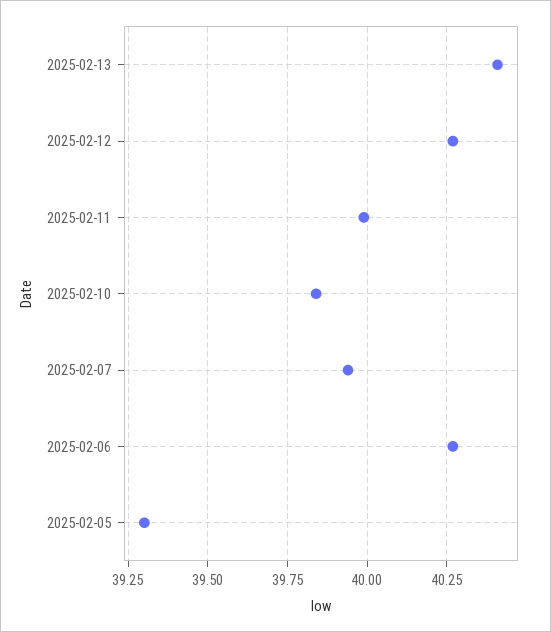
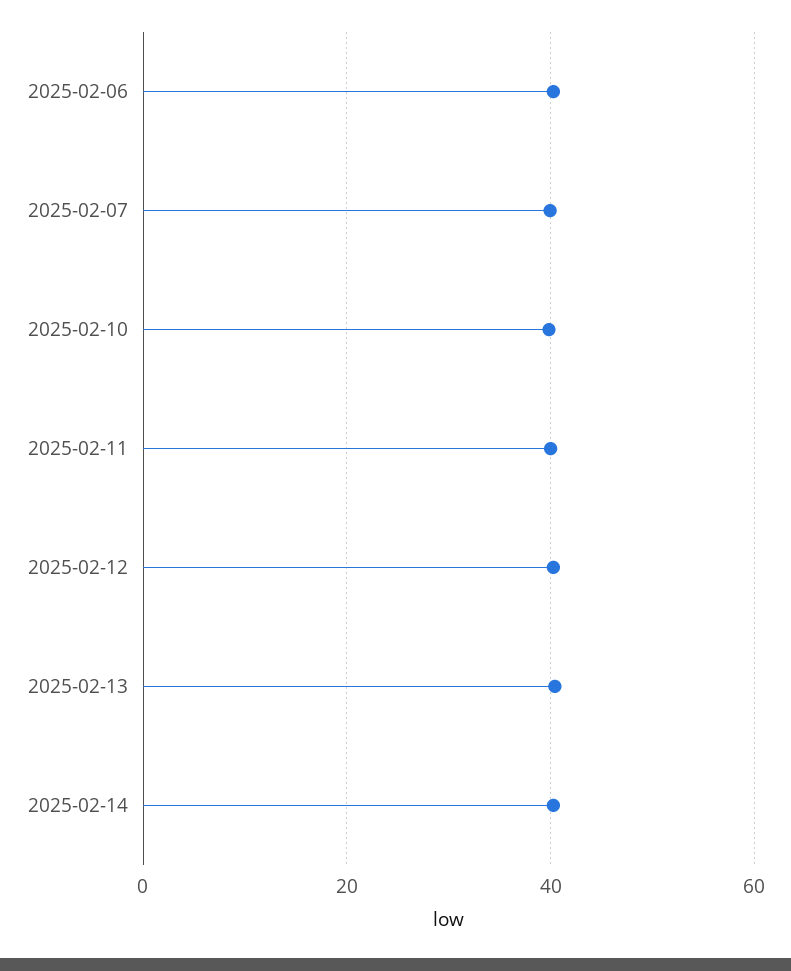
2025-02-05: 39.3 -> none
2025-02-14: none -> 40

